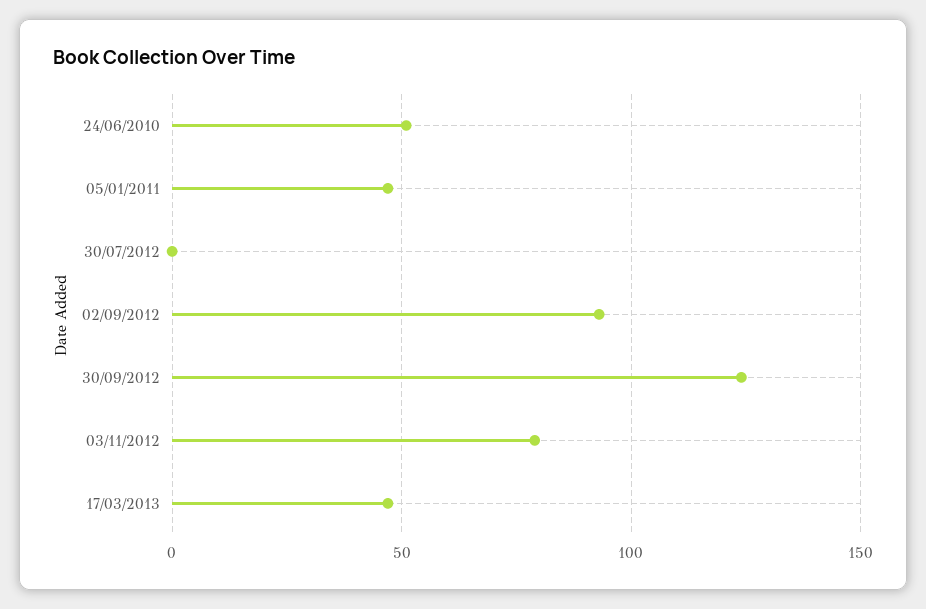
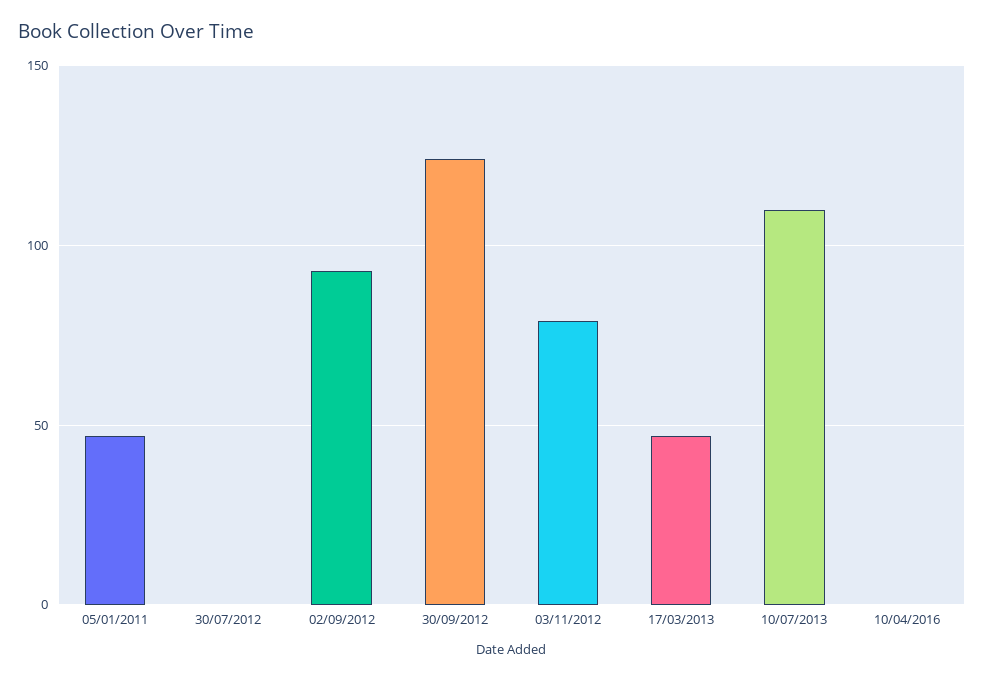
24/06/2010: 50 -> none
10/07/2013: none -> 110
10/04/2016: none -> 0

